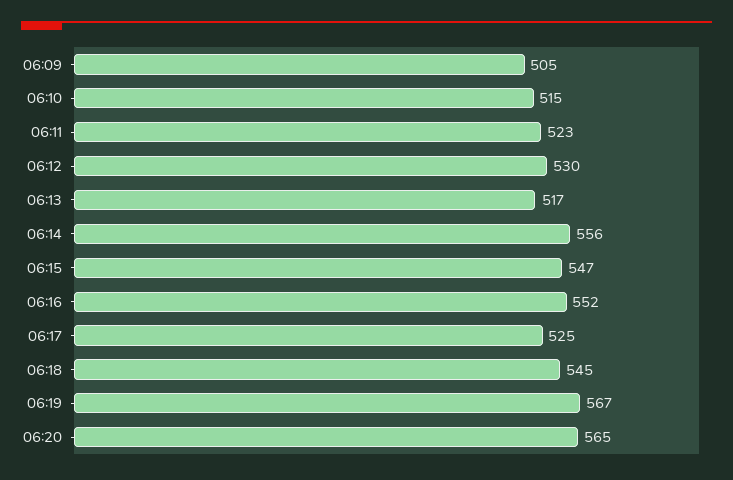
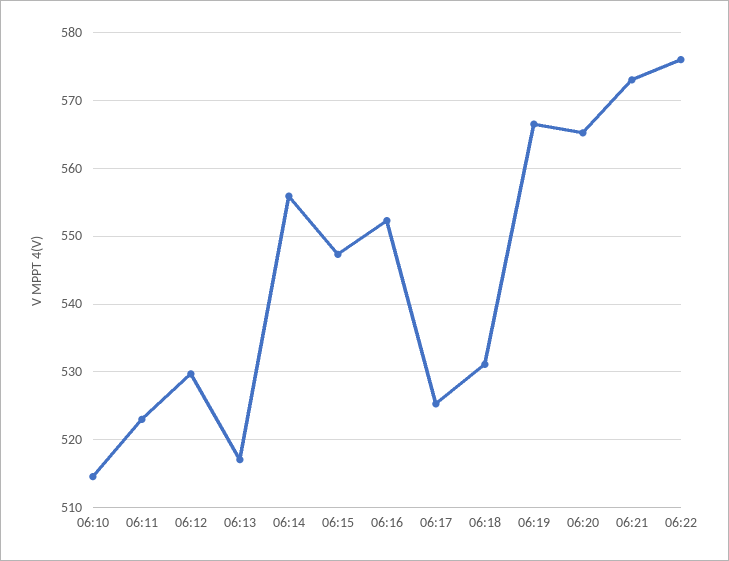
06:09: 505 -> none
06:18: 545 -> 531
06:21: none -> 573
06:22: none -> 576

